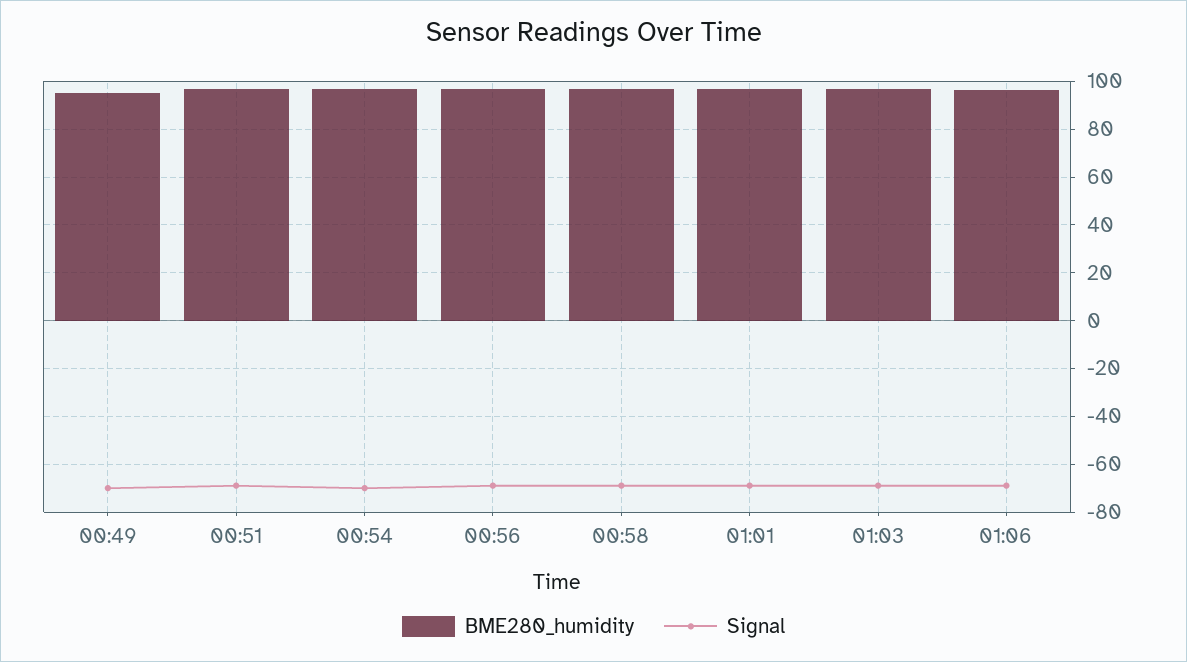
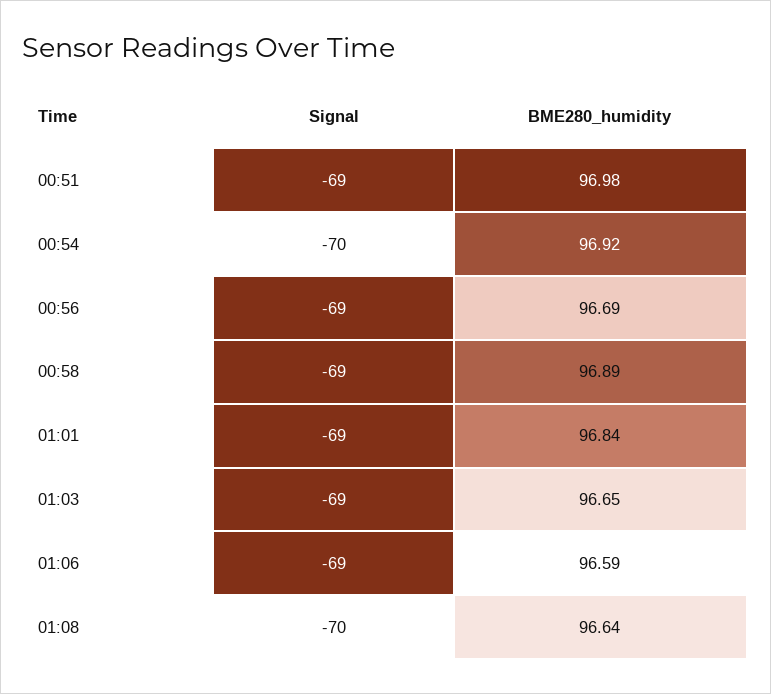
BME280_humidity, 00:49: 95 -> none
Signal, 00:49: -70 -> none
Signal, 01:08: none -> -70
BME280_humidity, 01:08: none -> 96.64

